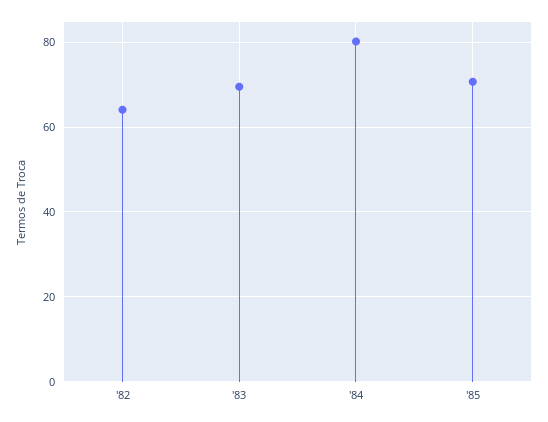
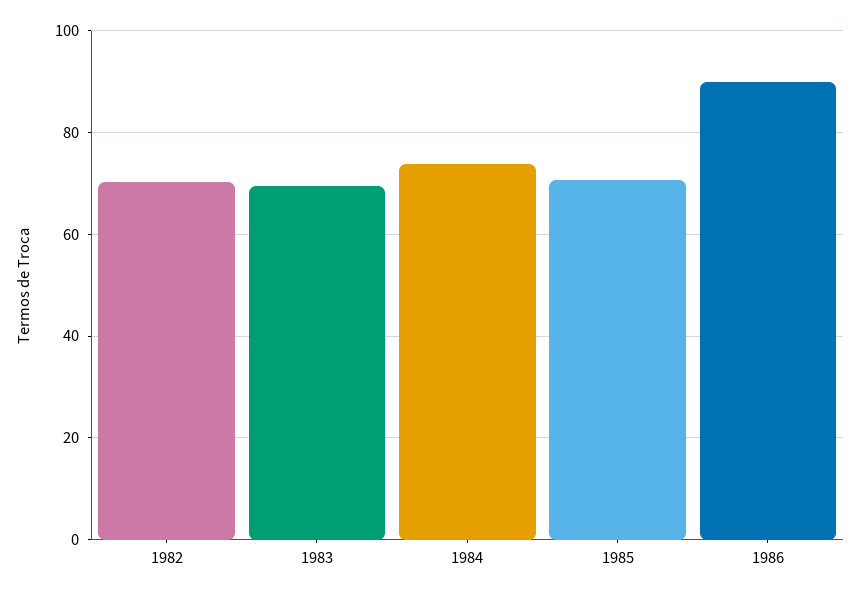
'82: 64 -> 70
'84: 80 -> 74
1986: none -> 90

